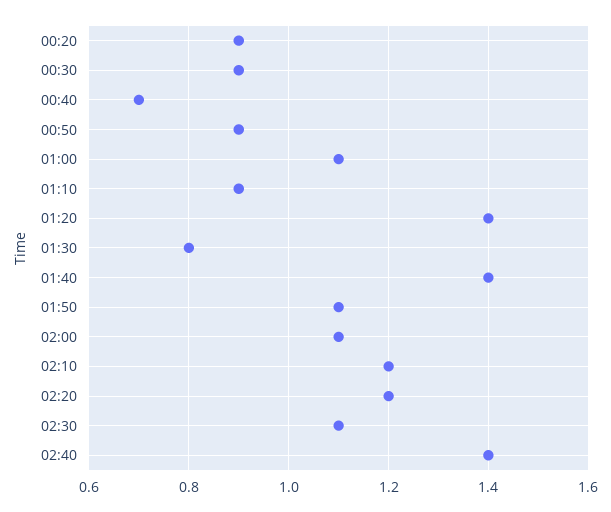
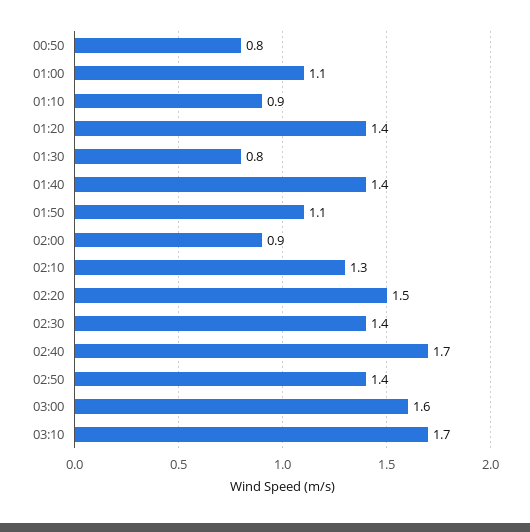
00:20: 0.9 -> none
00:30: 0.9 -> none
00:40: 0.7 -> none
00:50: 0.9 -> 0.8
02:00: 1.1 -> 0.9
02:10: 1.2 -> 1.3
02:20: 1.2 -> 1.5
02:30: 1.1 -> 1.4
02:40: 1.4 -> 1.7
02:50: none -> 1.4
03:00: none -> 1.6
03:10: none -> 1.7

